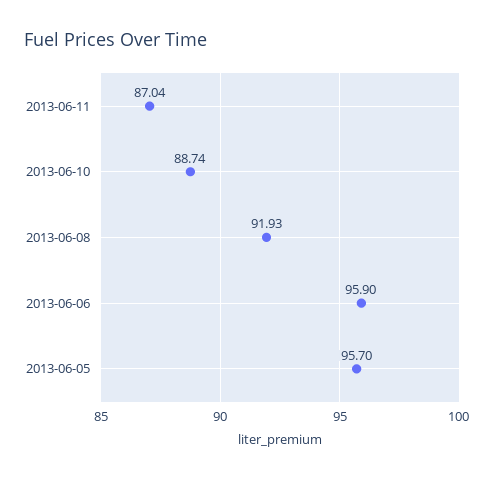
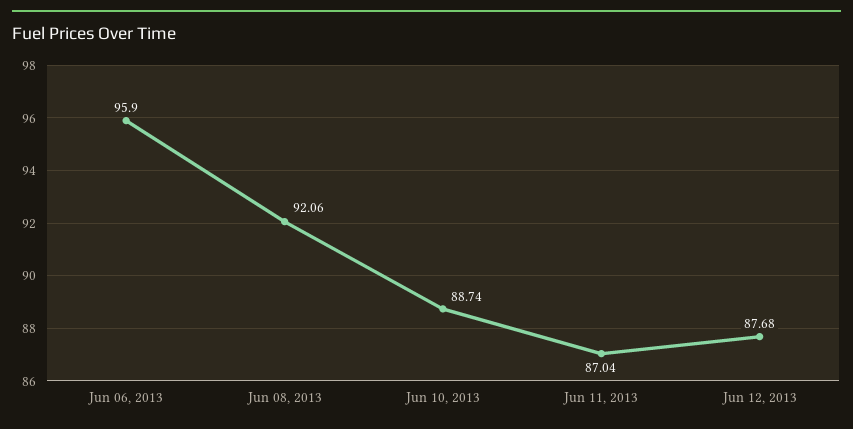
2013-06-08: 91.93 -> 92.06
2013-06-05: 95.7 -> none
Jun 12, 2013: none -> 87.68

